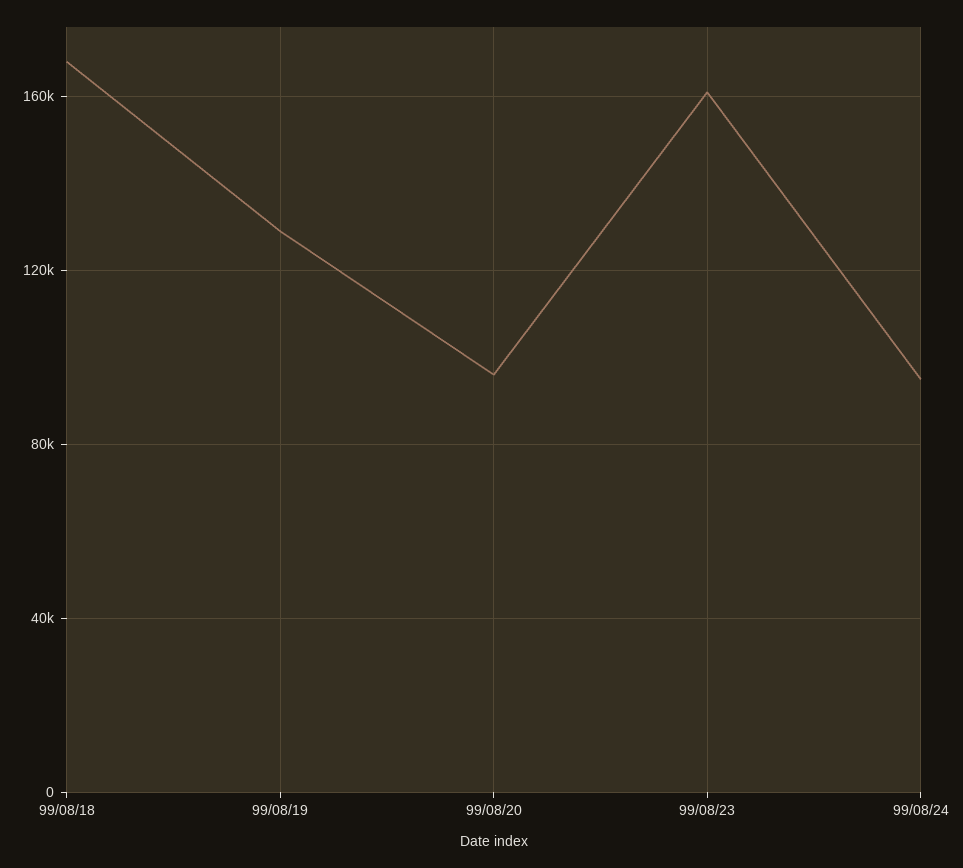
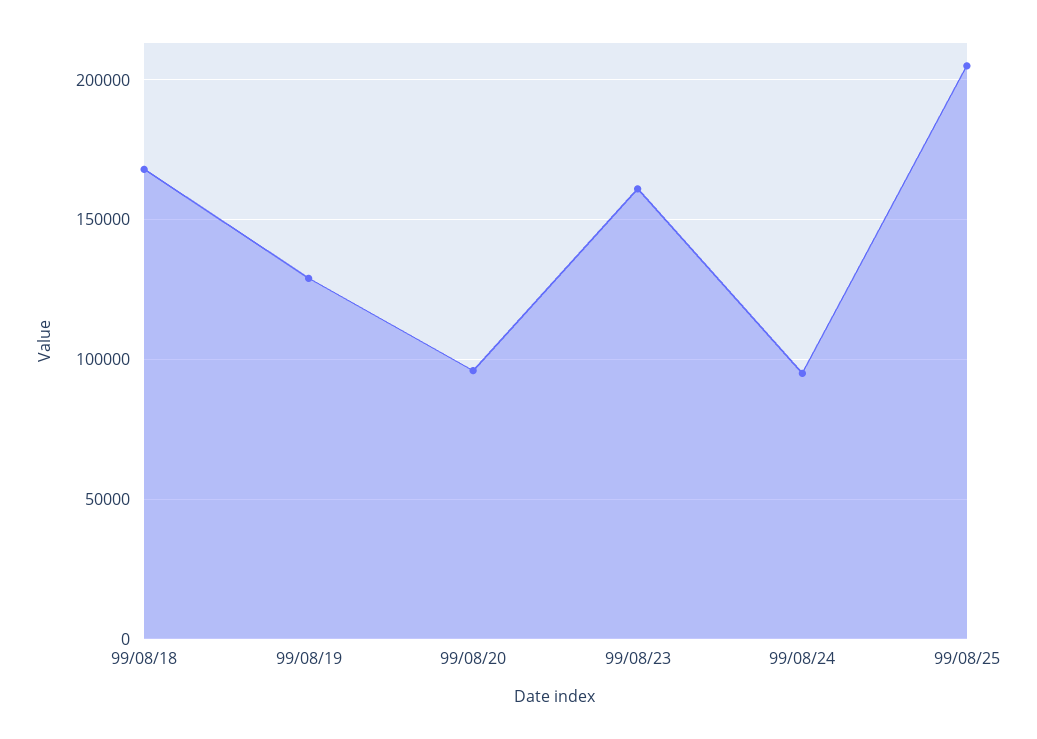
99/08/25: none -> 205000

